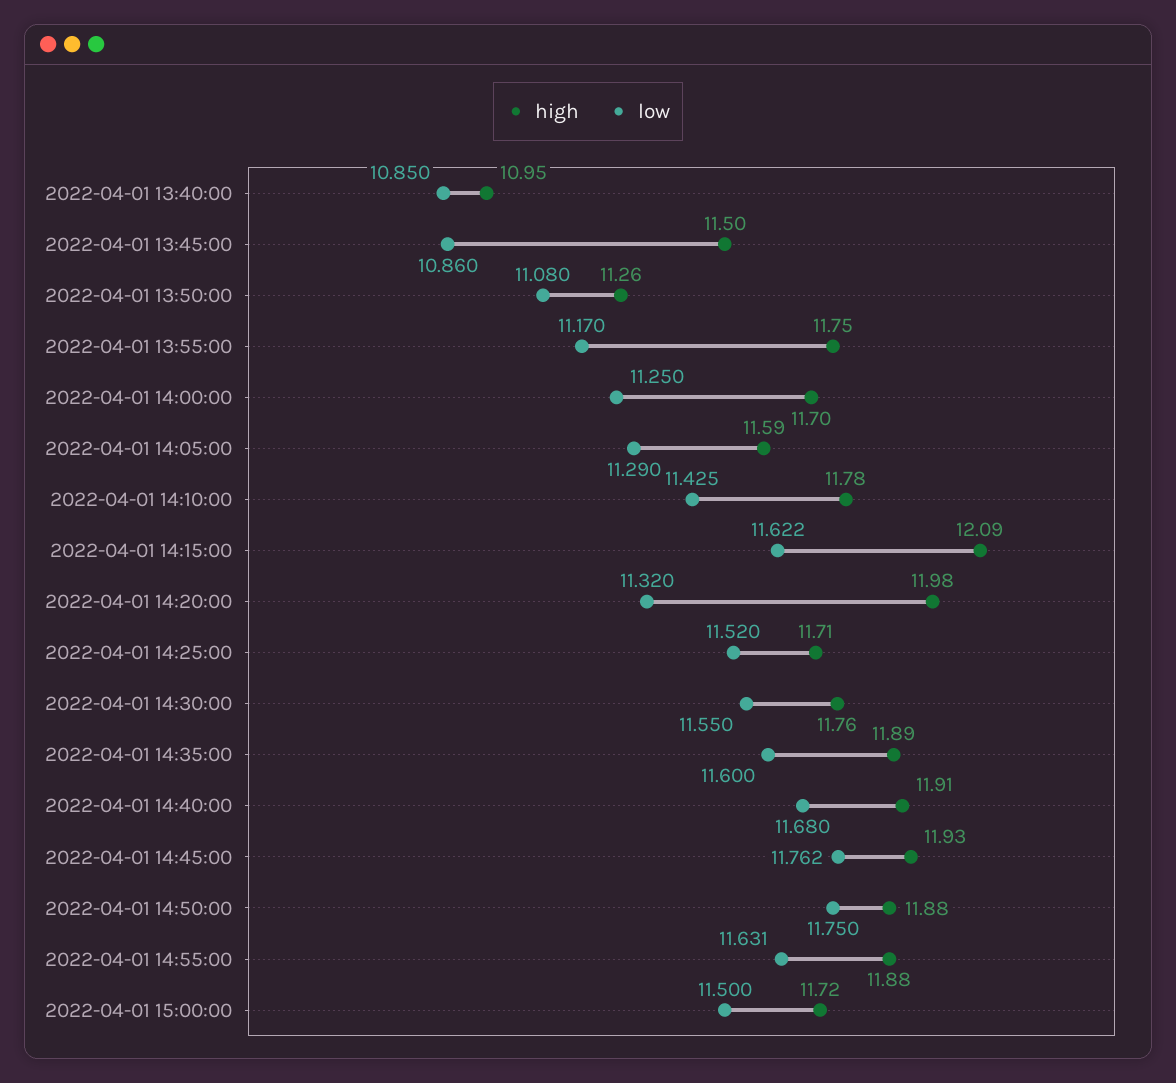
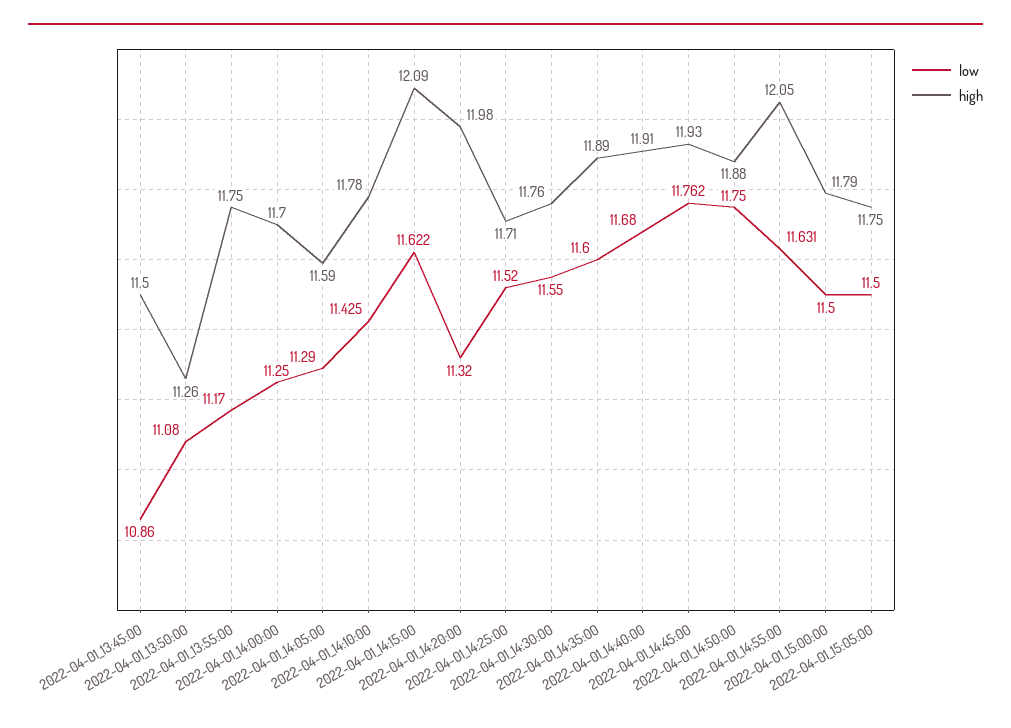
high, 2022-04-01 13:40:00: 10.95 -> none
low, 2022-04-01 13:40:00: 10.85 -> none
high, 2022-04-01 14:55:00: 11.88 -> 12.05
high, 2022-04-01 15:00:00: 11.72 -> 11.79
low, 2022-04-01_15:05:00: none -> 11.5
high, 2022-04-01_15:05:00: none -> 11.75

